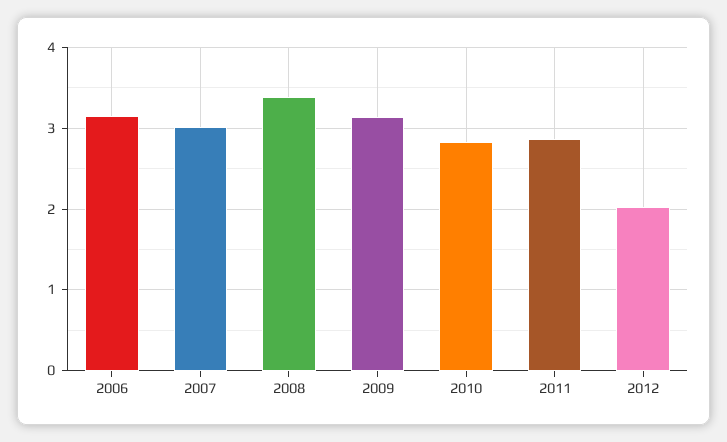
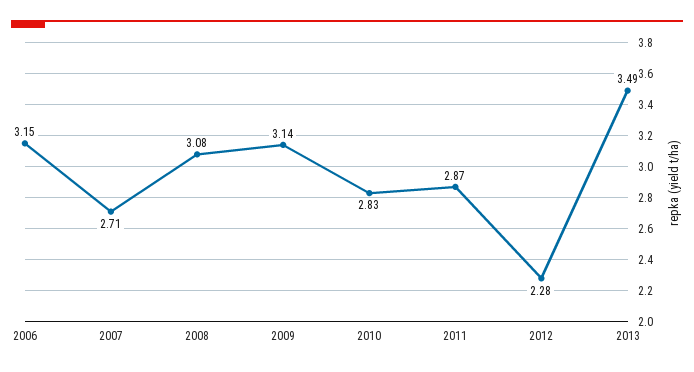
2007: 3 -> 2.71
2008: 3.4 -> 3.08
2012: 2 -> 2.28
2013: none -> 3.49

